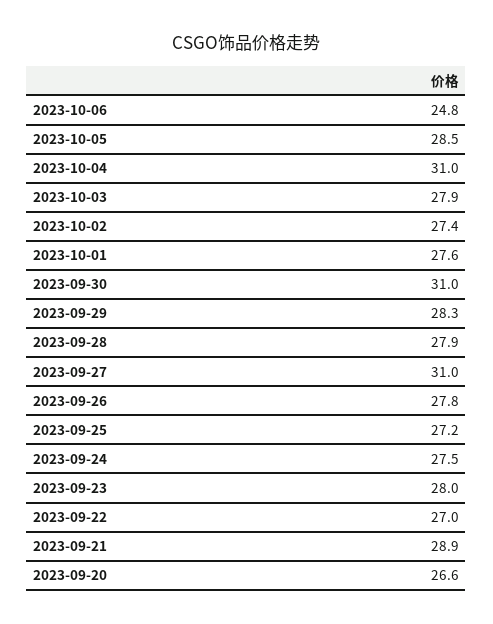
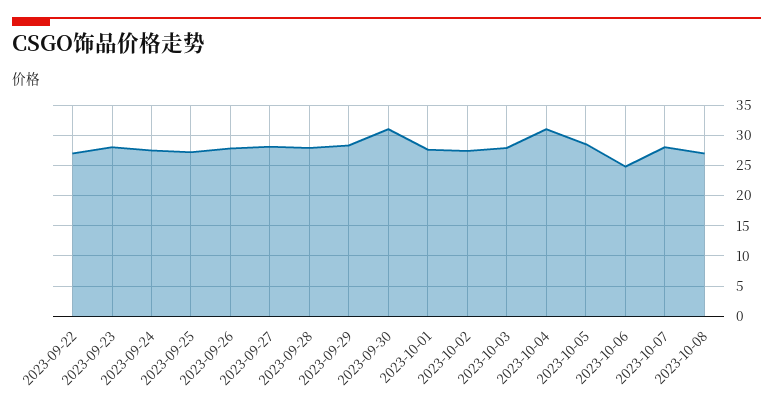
2023-09-27: 31 -> 28
2023-09-21: 28.9 -> none
2023-09-20: 26.6 -> none
2023-10-07: none -> 28
2023-10-08: none -> 27

